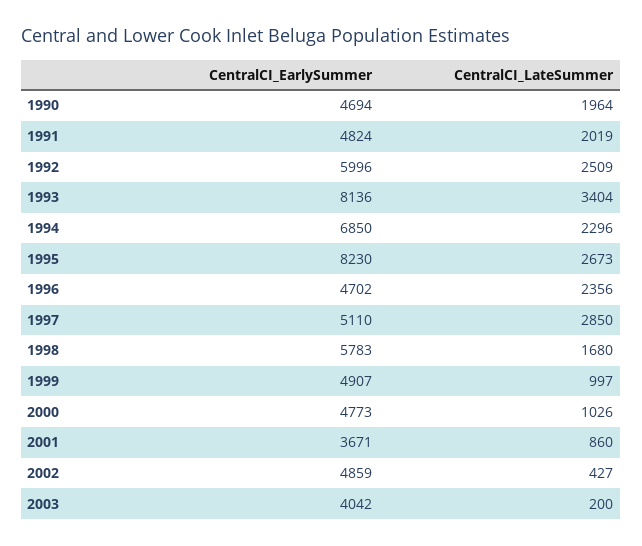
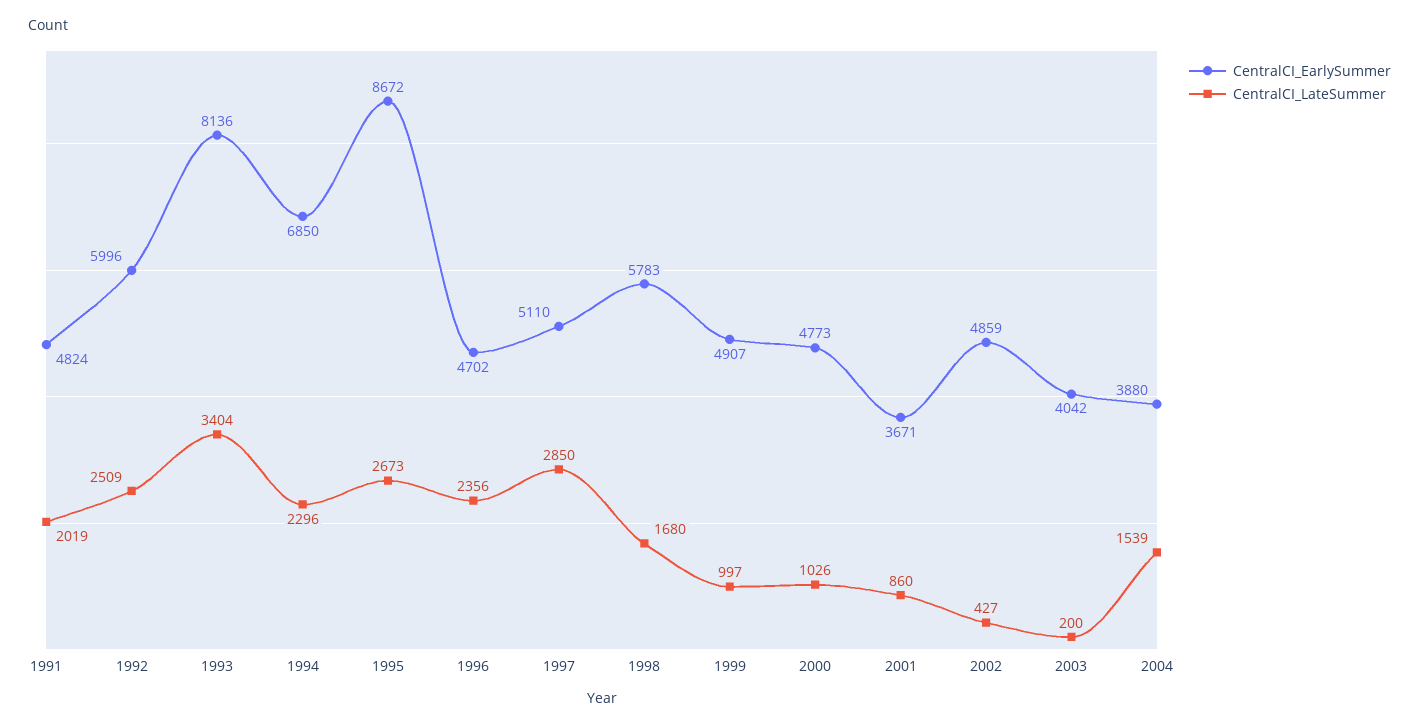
CentralCI_EarlySummer, 1990: 4694 -> none
CentralCI_LateSummer, 1990: 1964 -> none
CentralCI_EarlySummer, 1995: 8230 -> 8672
CentralCI_EarlySummer, 2004: none -> 3880
CentralCI_LateSummer, 2004: none -> 1539

